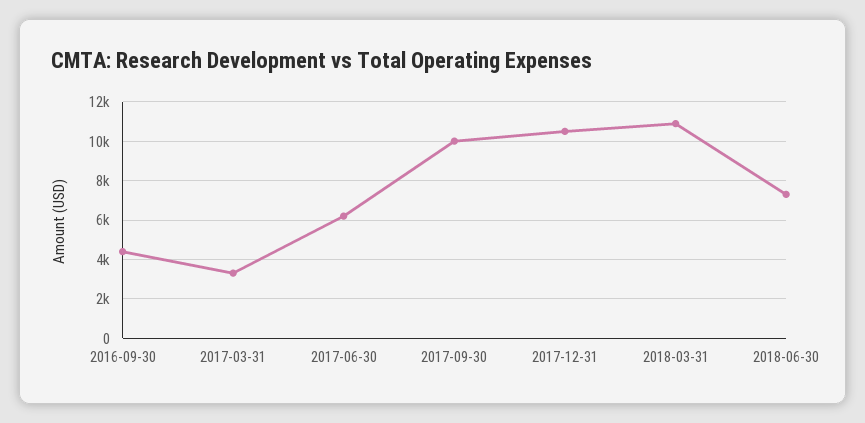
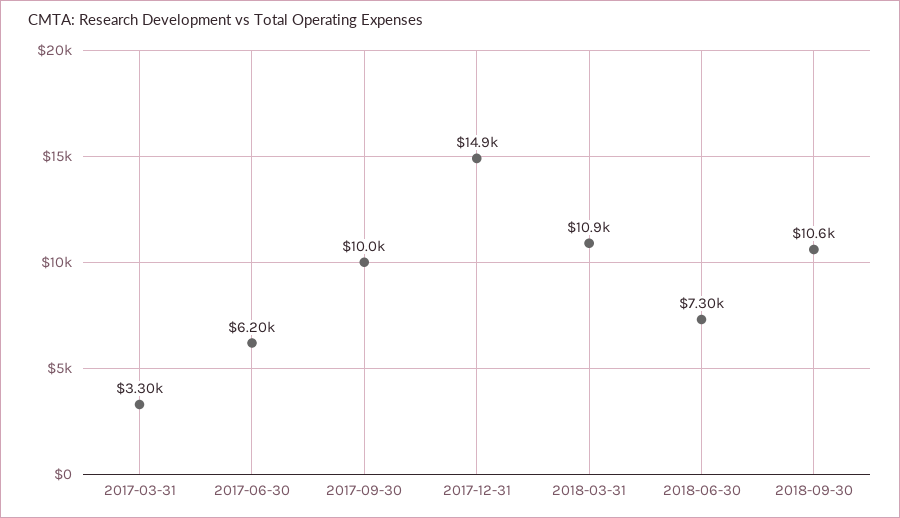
2016-09-30: 4500 -> none
2017-12-31: 10500 -> 14900
2018-09-30: none -> 10600

